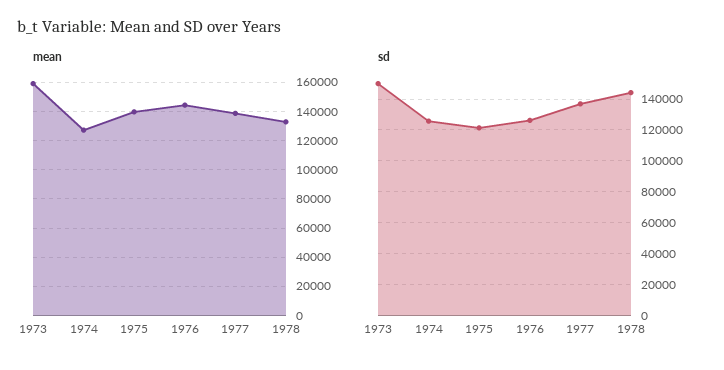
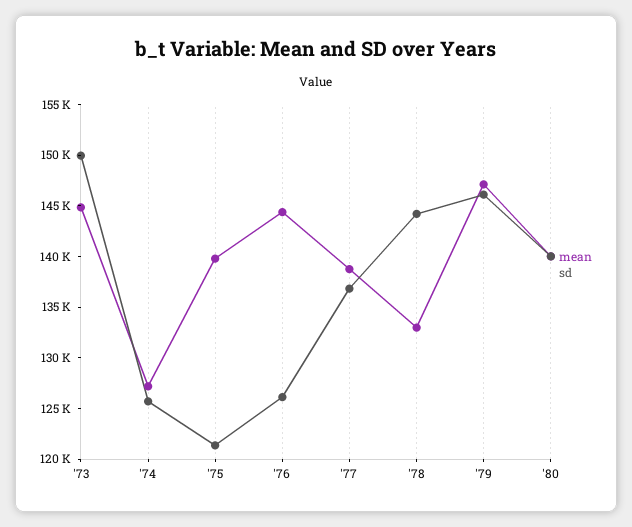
mean, 1973: 160000 -> 145000
mean, '79: none -> 147000
sd, '79: none -> 146000
mean, '80: none -> 140000
sd, '80: none -> 140000

